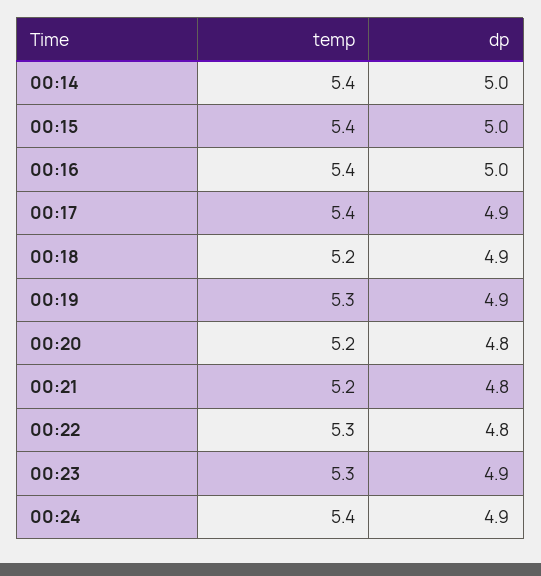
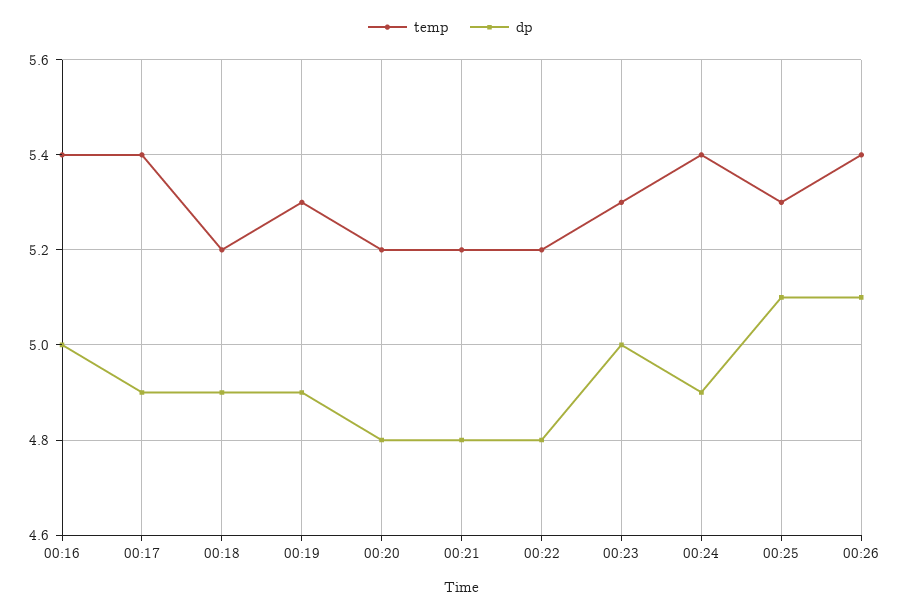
temp, 00:14: 5.4 -> none
dp, 00:14: 5 -> none
temp, 00:15: 5.4 -> none
dp, 00:15: 5 -> none
temp, 00:22: 5.3 -> 5.2
dp, 00:23: 4.9 -> 5
temp, 00:25: none -> 5.3
dp, 00:25: none -> 5.1
temp, 00:26: none -> 5.4
dp, 00:26: none -> 5.1

